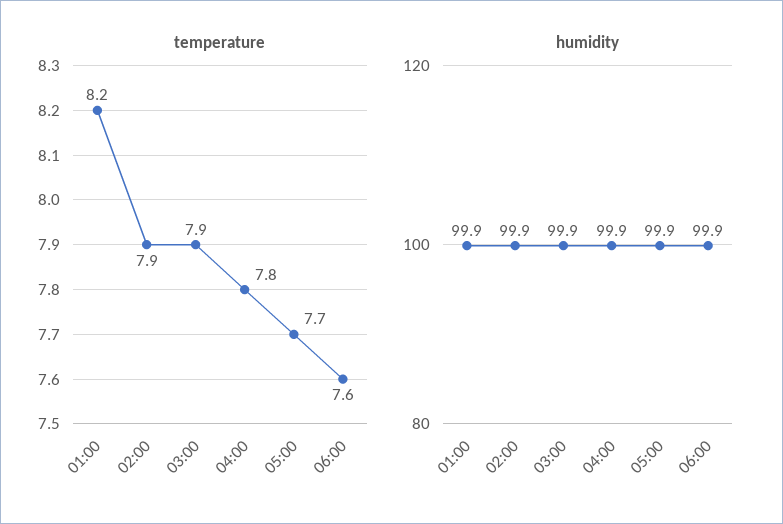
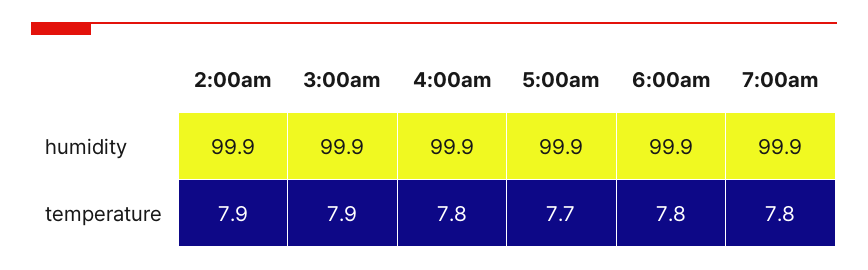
temperature, 01:00: 8.2 -> none
temperature, 06:00: 7.6 -> 7.8
humidity, 01:00: 99.9 -> none
humidity, 7:00am: none -> 99.9
temperature, 7:00am: none -> 7.8

